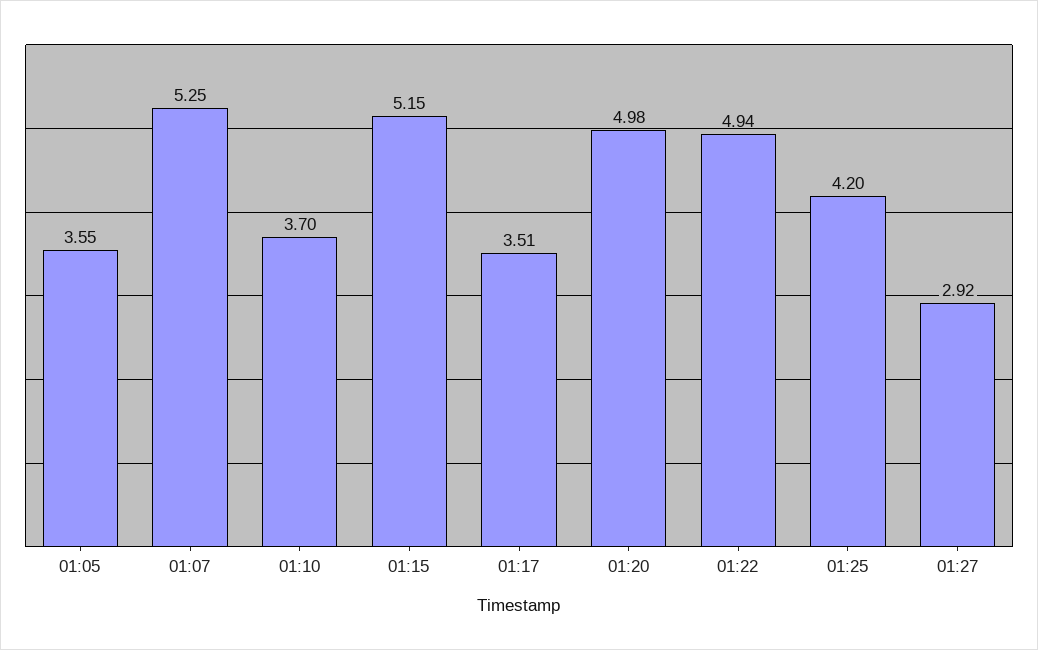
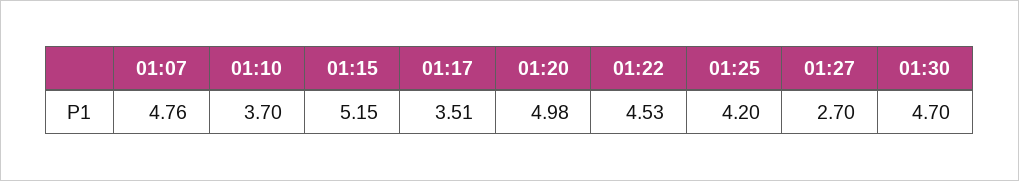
01:05: 3.55 -> none
01:07: 5.25 -> 4.76
01:22: 4.94 -> 4.53
01:27: 2.92 -> 2.7
01:30: none -> 4.7

